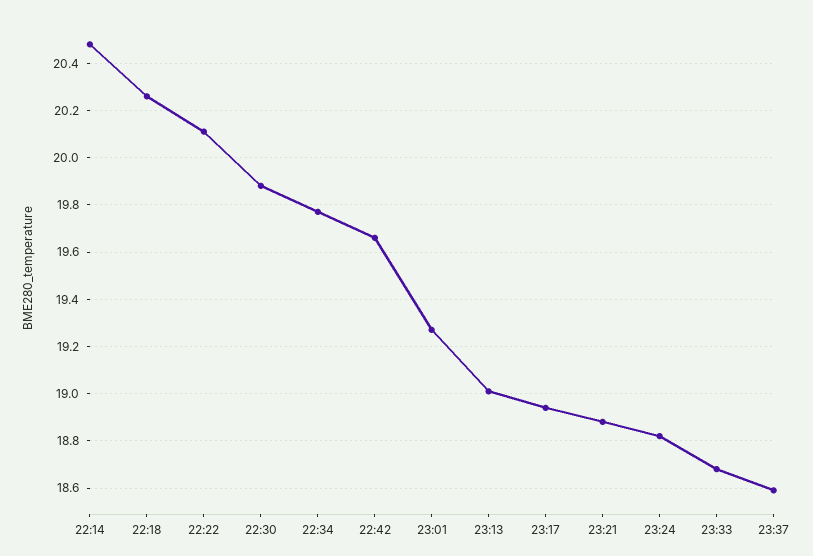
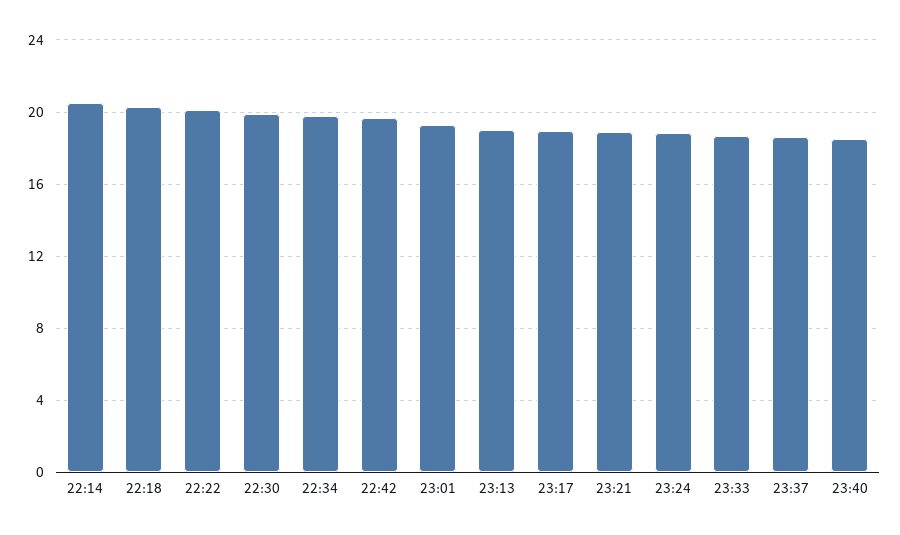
23:40: none -> 18.5

